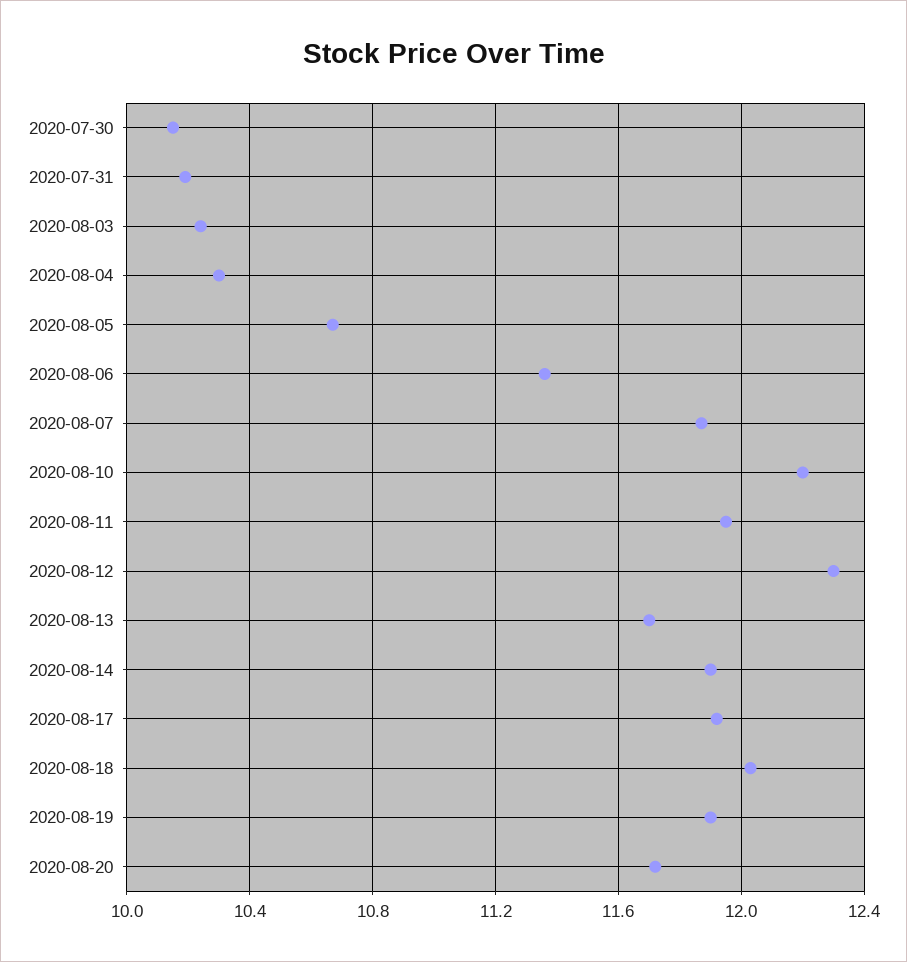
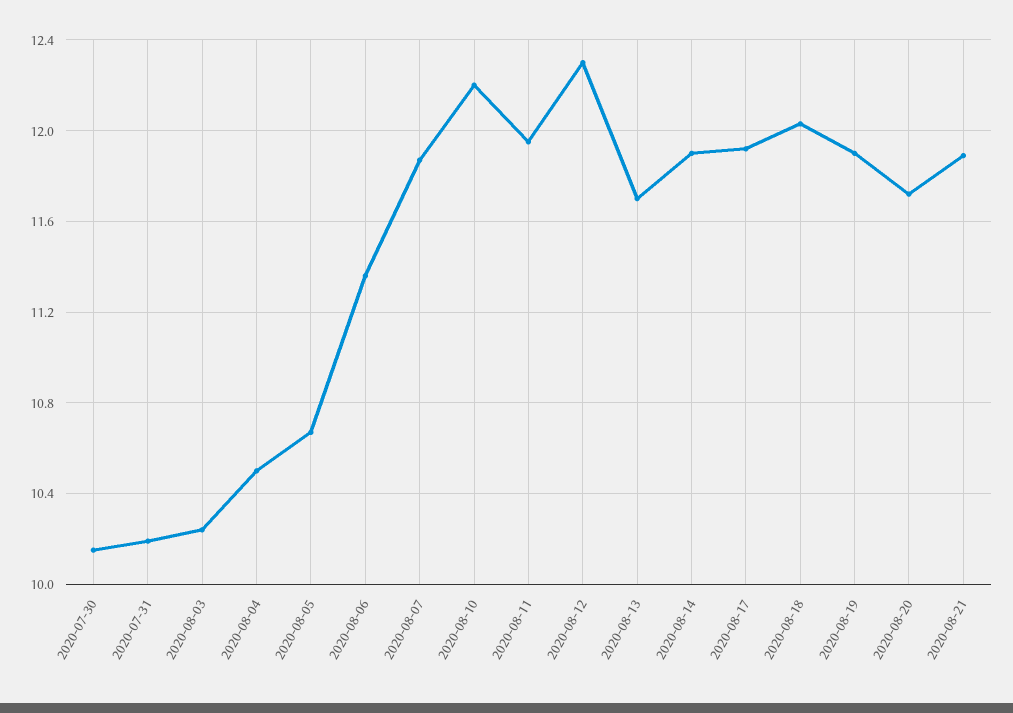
2020-08-04: 10.3 -> 10.5
2020-08-21: none -> 11.9

